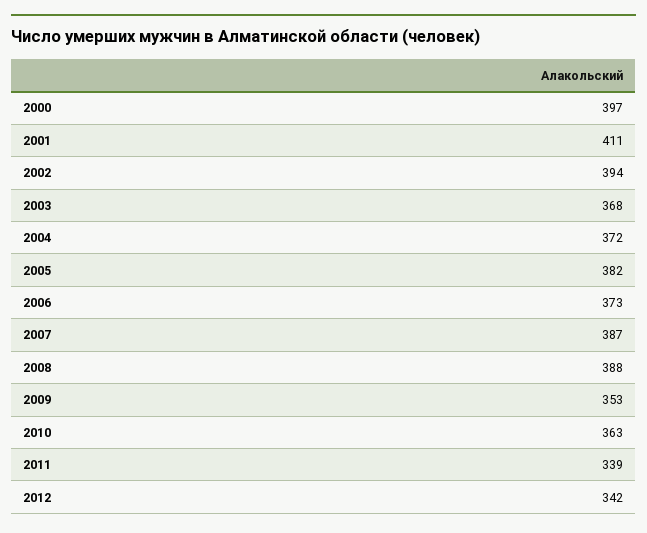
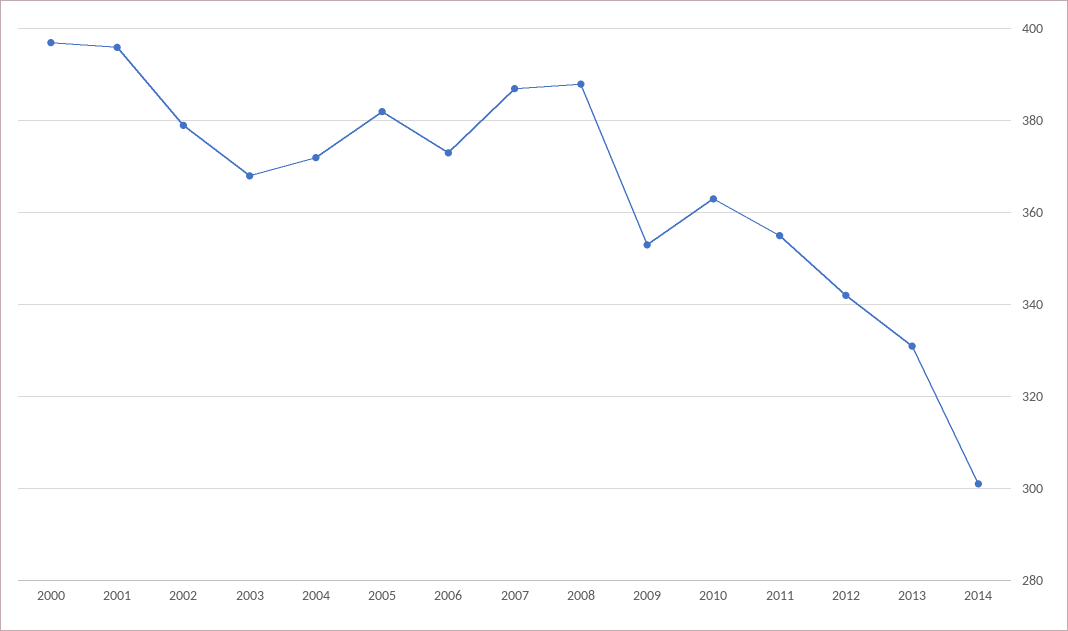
2001: 411 -> 395
2002: 394 -> 380
2011: 339 -> 355
2013: none -> 330
2014: none -> 300

